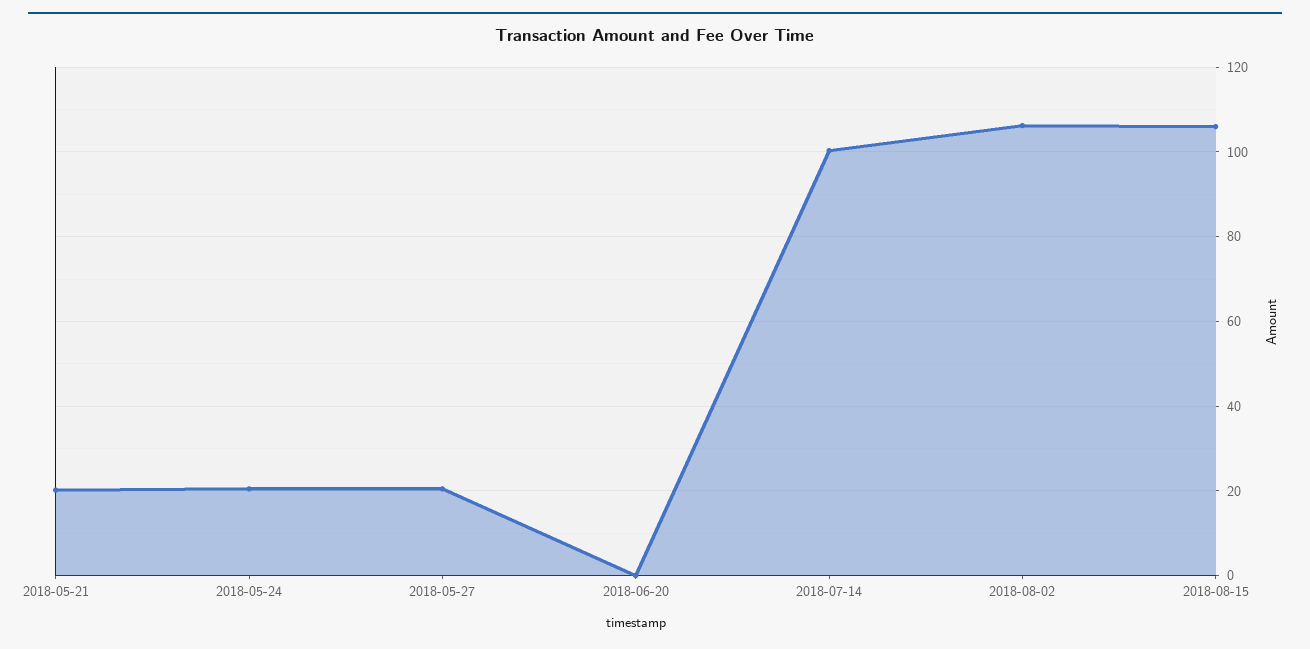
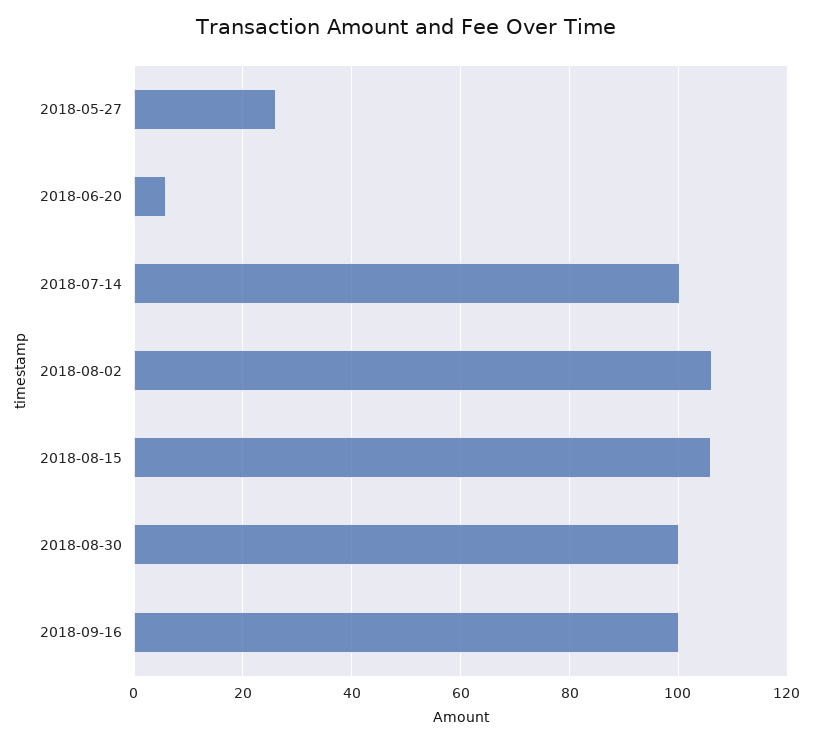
2018-05-21: 20 -> none
2018-05-24: 20 -> none
2018-05-27: 20 -> 26
2018-06-20: 0 -> 6
2018-08-30: none -> 100
2018-09-16: none -> 100

